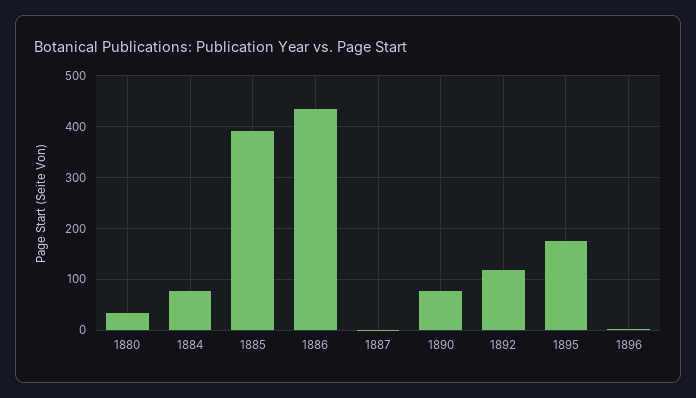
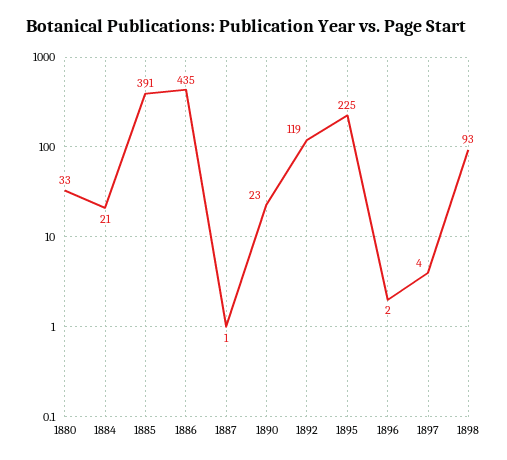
1884: 80 -> 21
1890: 80 -> 23
1895: 180 -> 225
1897: none -> 4
1898: none -> 93

